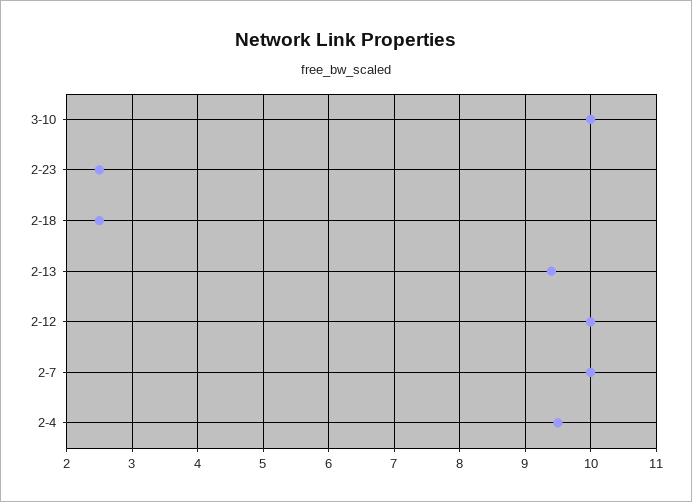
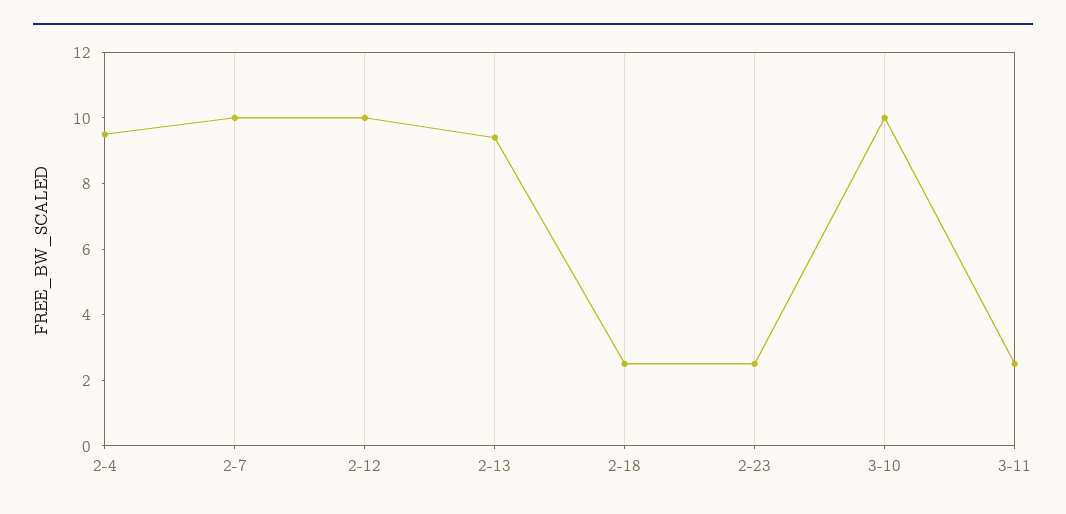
3-11: none -> 2.5

